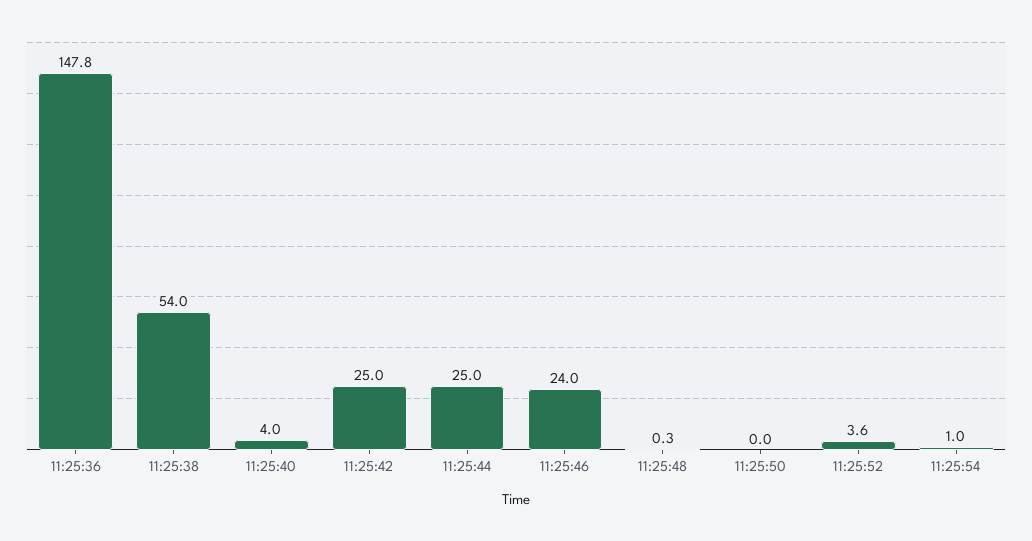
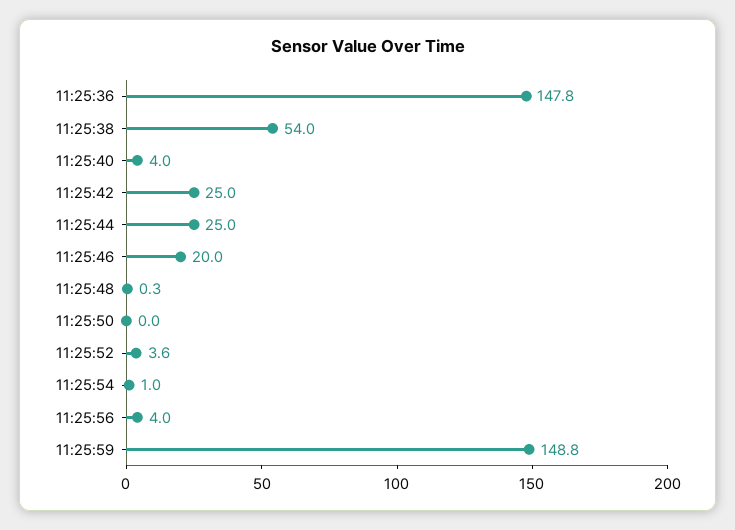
11:25:46: 24 -> 20
11:25:56: none -> 4
11:25:59: none -> 148.8

